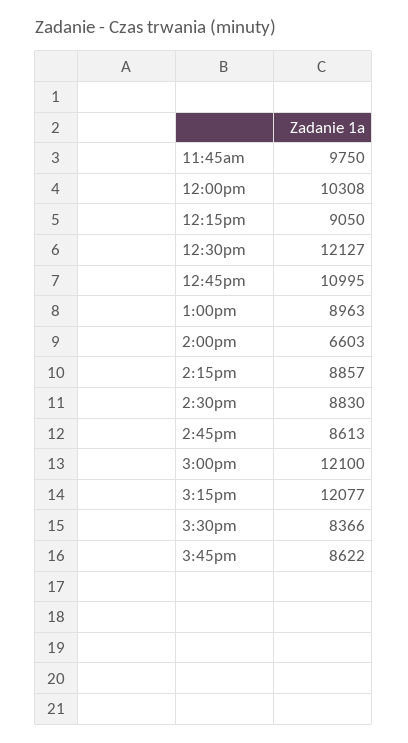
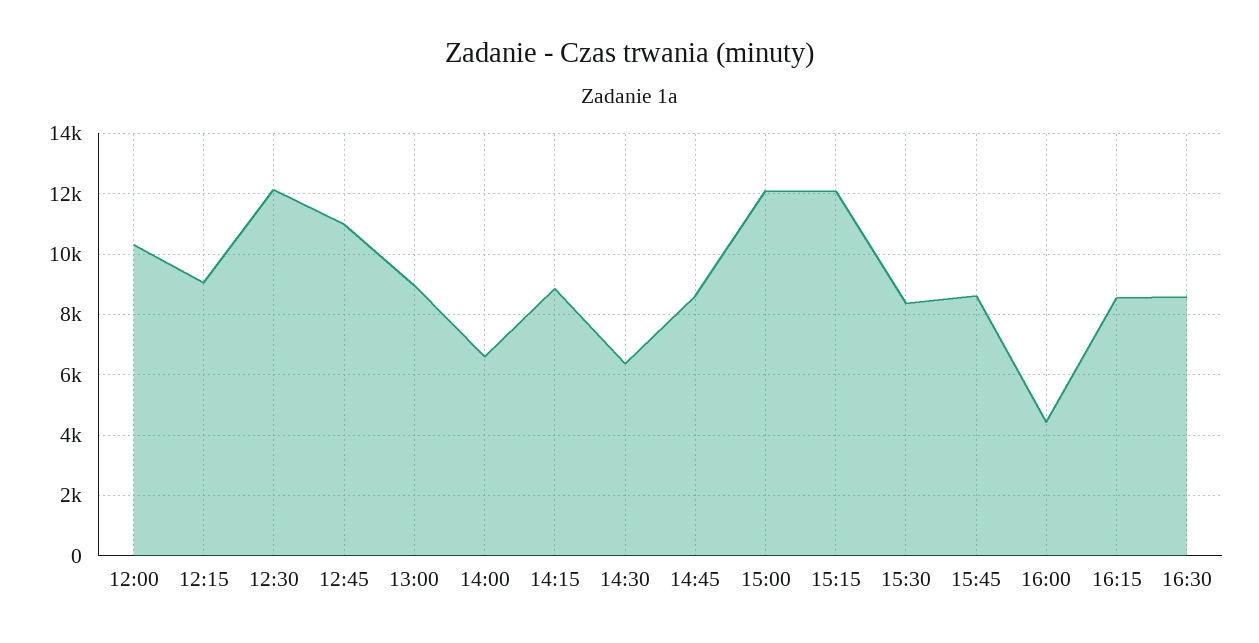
11:45am: 9750 -> none
2:30pm: 8830 -> 6400
16:00: none -> 4400
16:15: none -> 8600
16:30: none -> 8600

